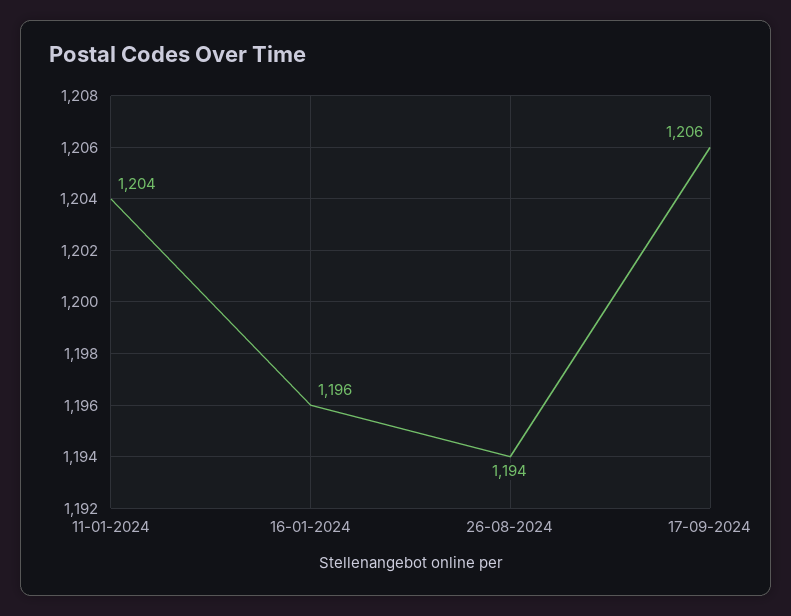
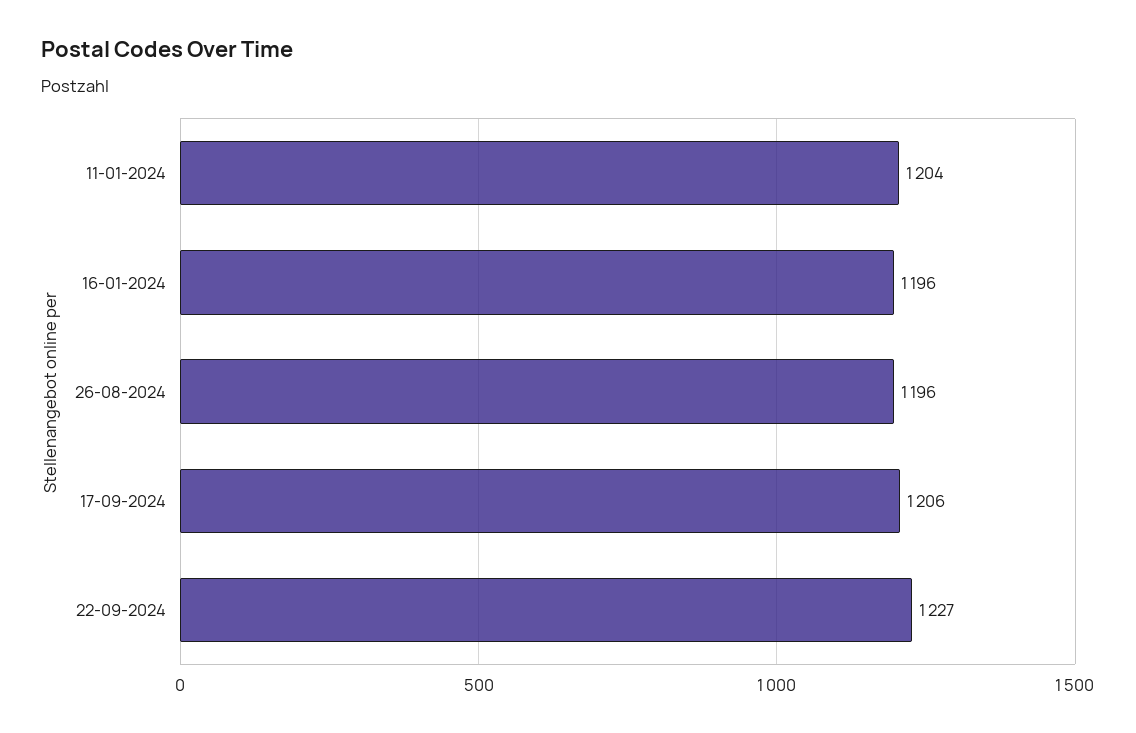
26-08-2024: 1194 -> 1196
22-09-2024: none -> 1227

